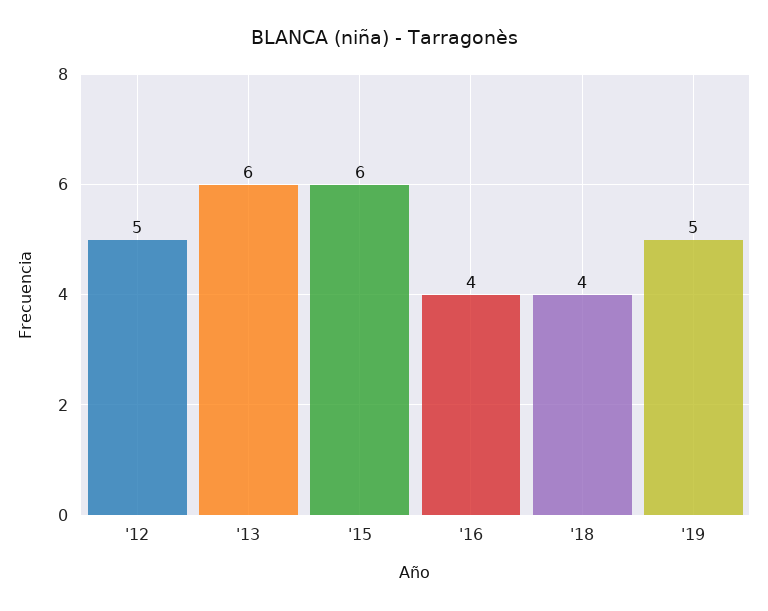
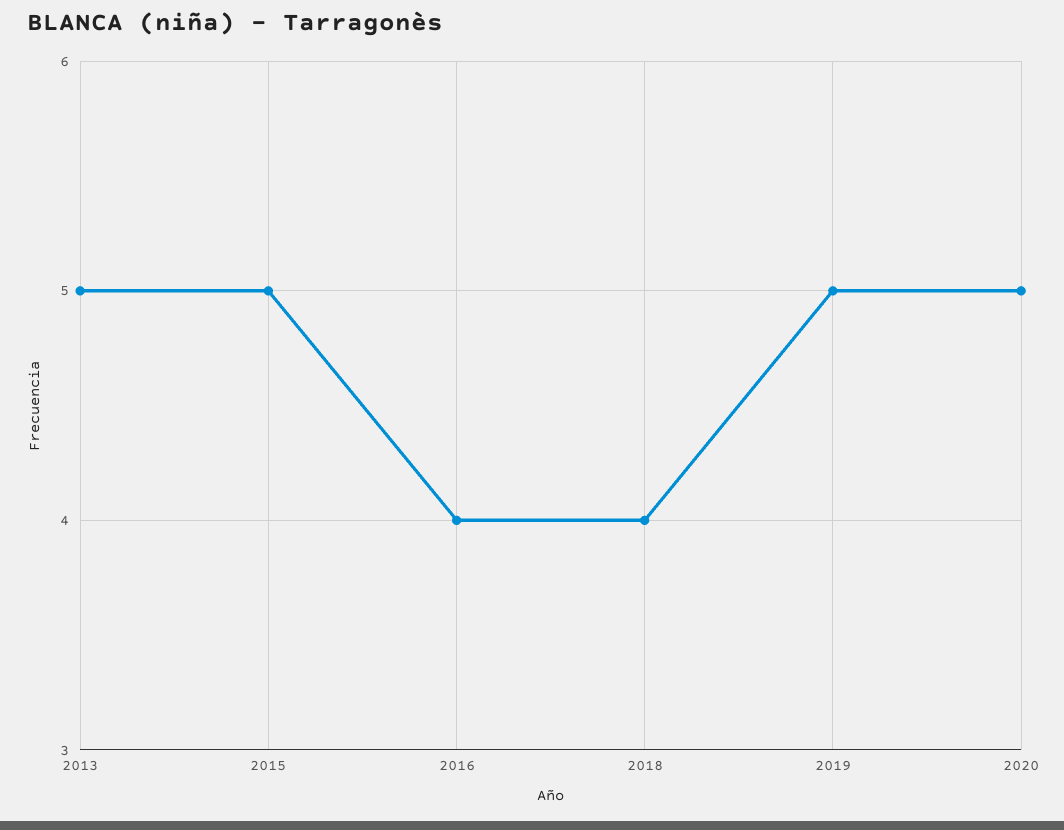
'12: 5 -> none
'13: 6 -> 5
'15: 6 -> 5
2020: none -> 5

